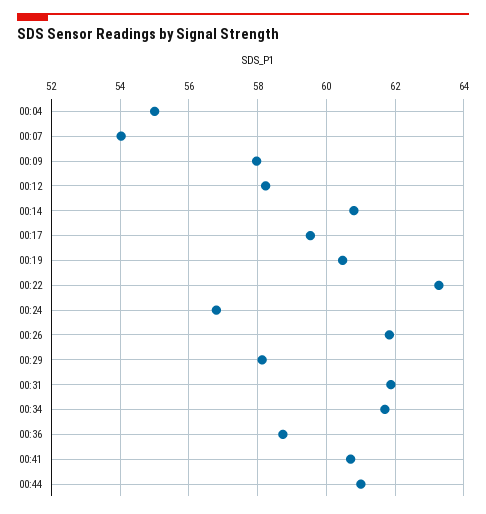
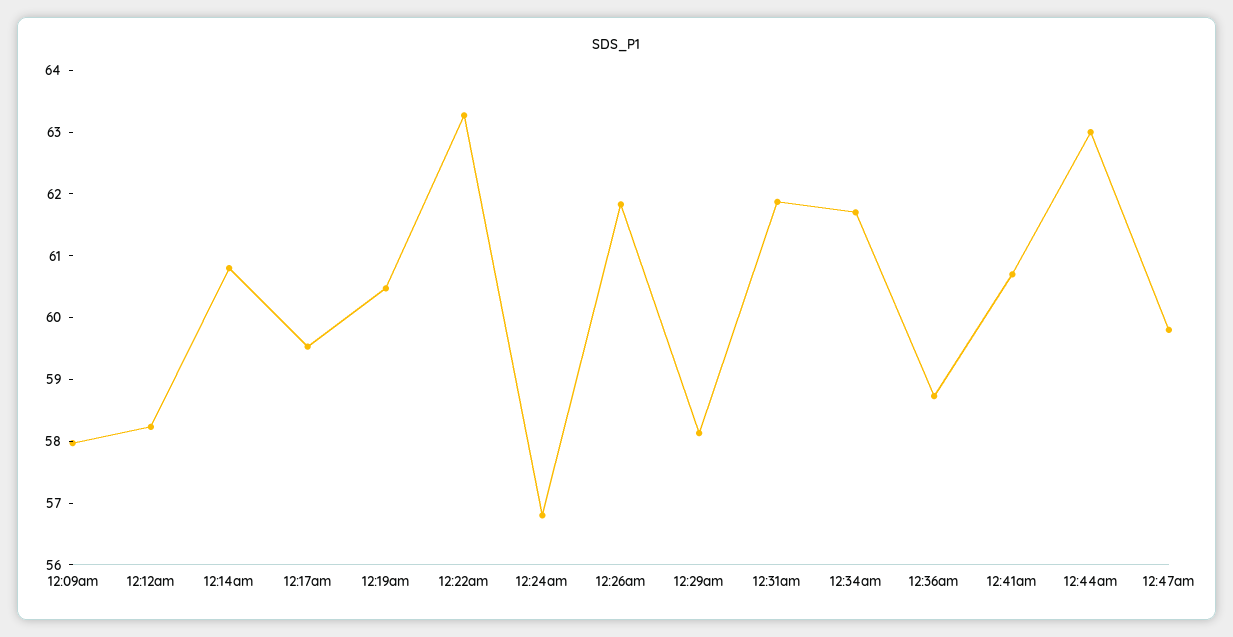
00:04: 55 -> none
00:07: 54 -> none
00:44: 61 -> 63
12:47am: none -> 59.8

